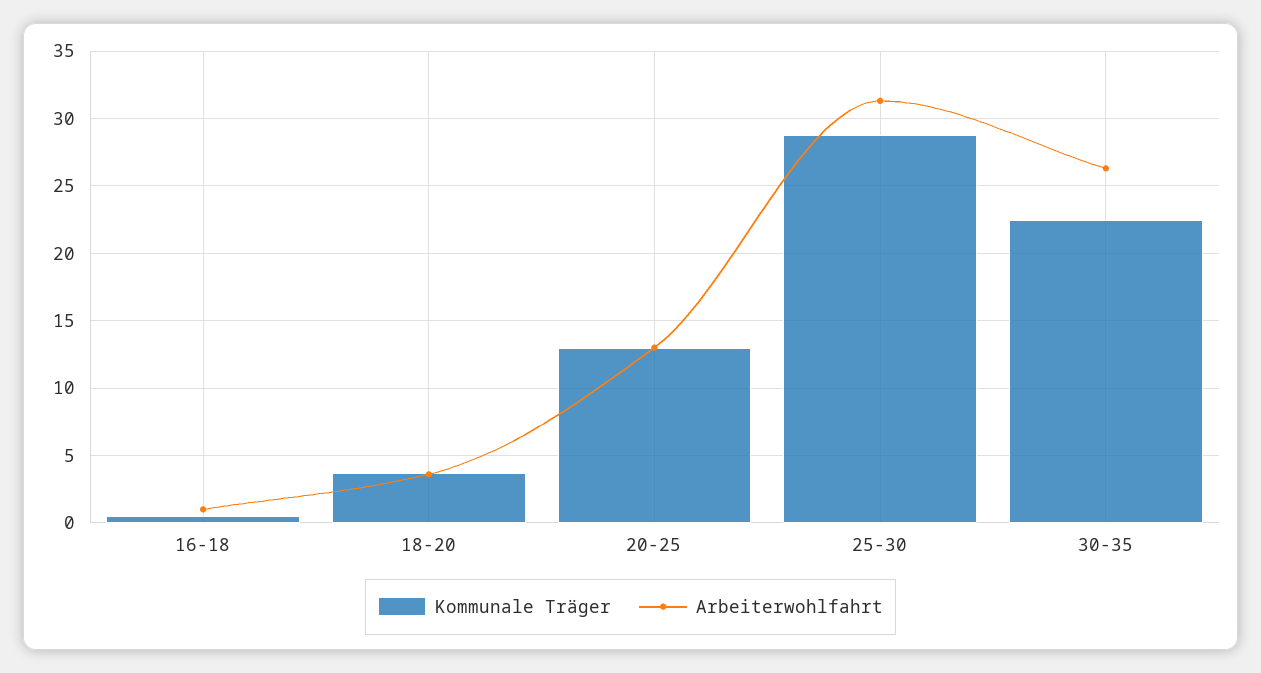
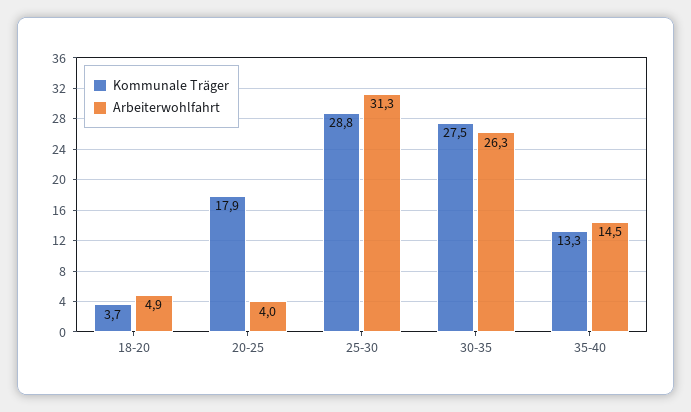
Kommunale Träger, 16-18: 0.5 -> none
Arbeiterwohlfahrt, 16-18: 1 -> none
Arbeiterwohlfahrt, 18-20: 3.5 -> 4.9
Kommunale Träger, 20-25: 13 -> 17.9
Arbeiterwohlfahrt, 20-25: 13 -> 4
Kommunale Träger, 30-35: 22.5 -> 27.5
Kommunale Träger, 35-40: none -> 13.3
Arbeiterwohlfahrt, 35-40: none -> 14.5

